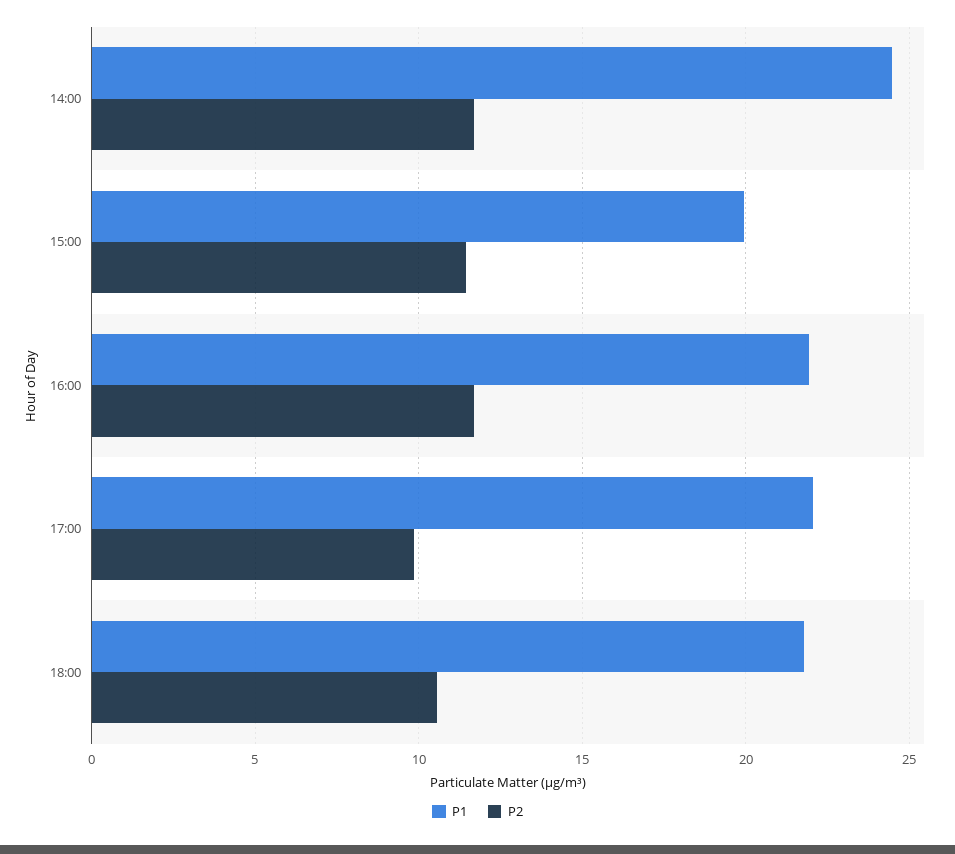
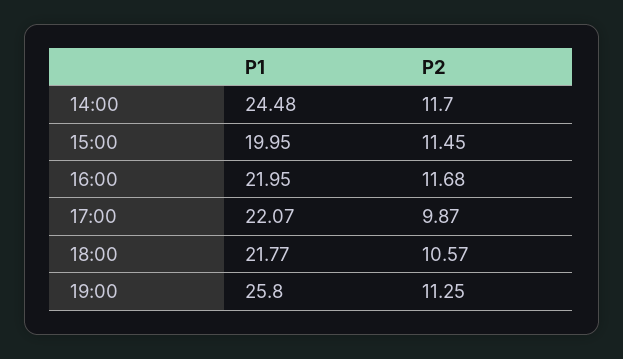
P1, 19:00: none -> 25.8
P2, 19:00: none -> 11.25

